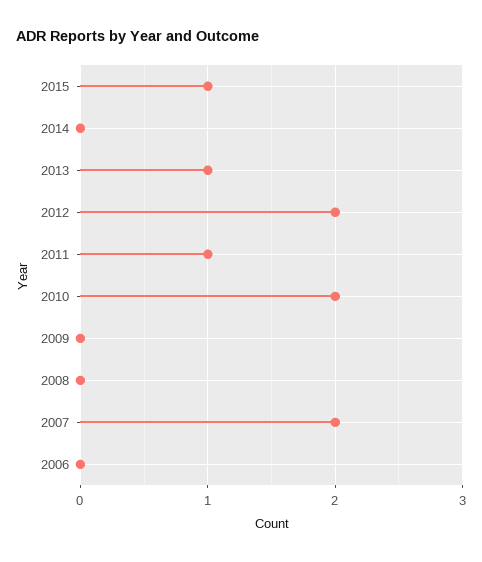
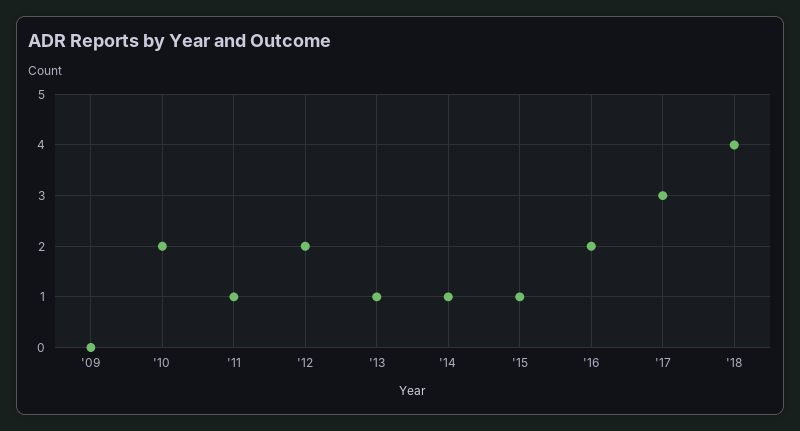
2014: 0 -> 1
2008: 0 -> none
2007: 2 -> none
2006: 0 -> none
'16: none -> 2
'17: none -> 3
'18: none -> 4

